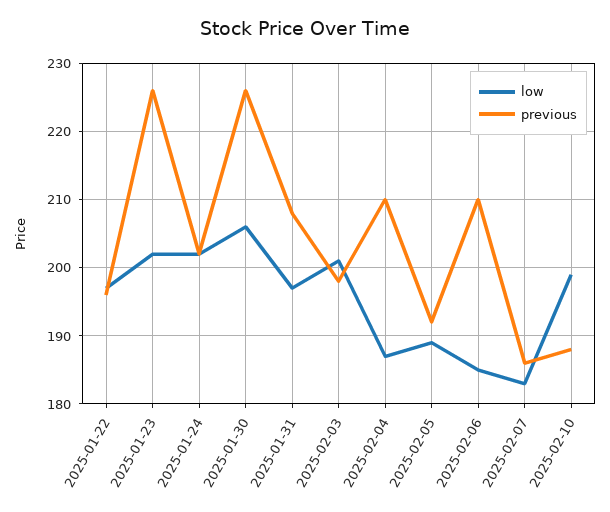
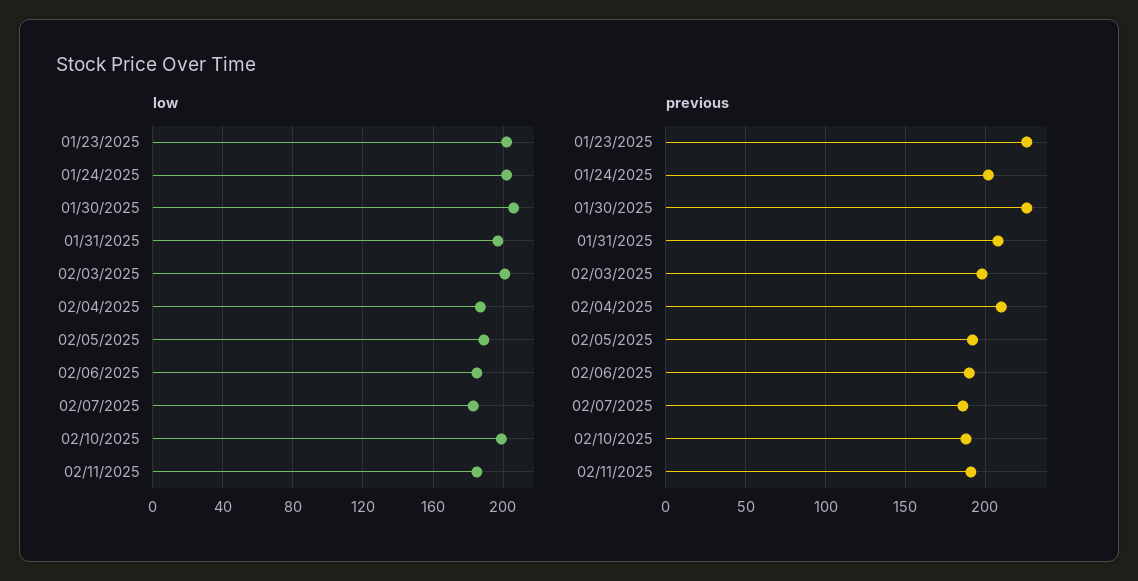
low, 2025-01-22: 197 -> none
previous, 2025-01-22: 196 -> none
previous, 2025-02-06: 210 -> 190
low, 02/11/2025: none -> 185
previous, 02/11/2025: none -> 190

